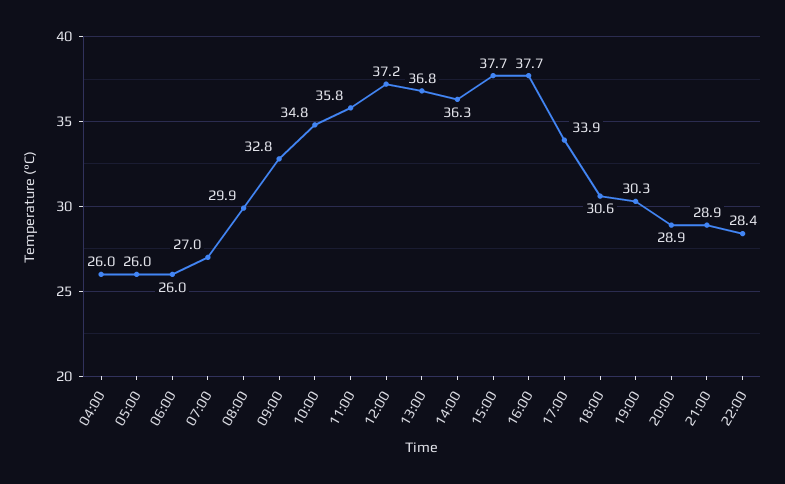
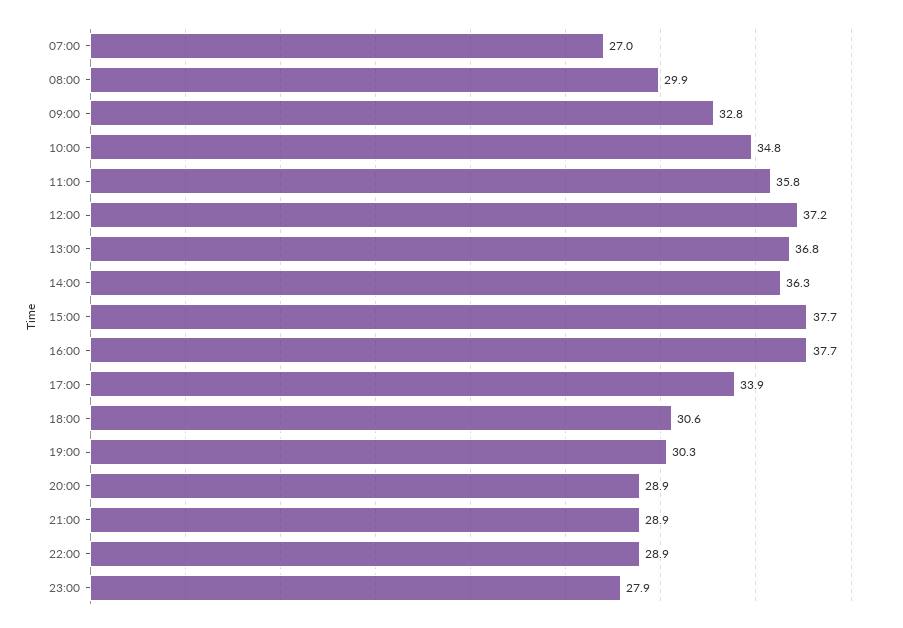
04:00: 26 -> none
05:00: 26 -> none
06:00: 26 -> none
22:00: 28.4 -> 28.9
23:00: none -> 27.9

